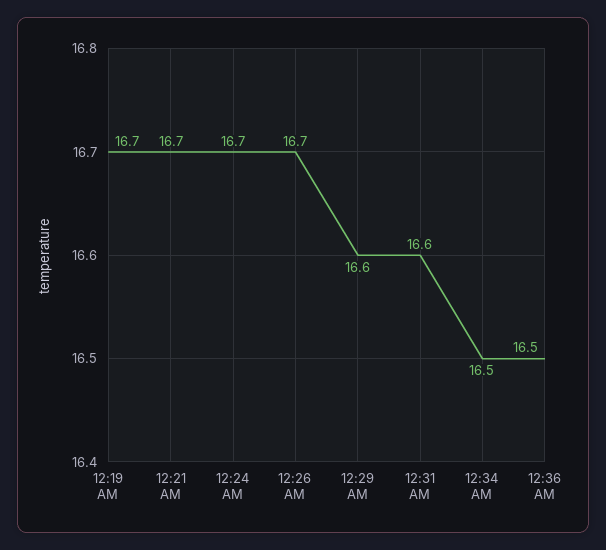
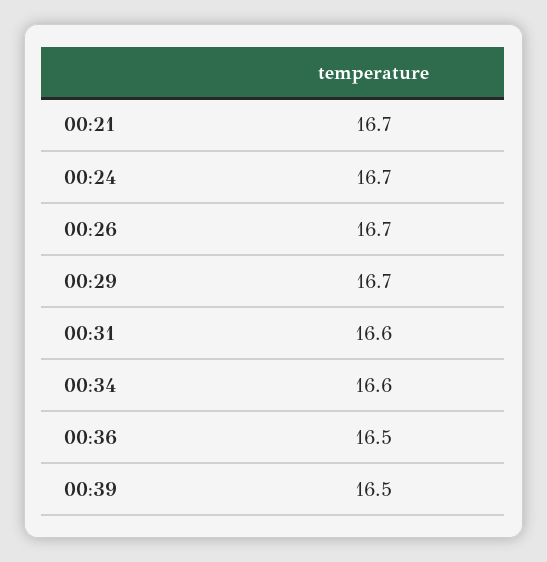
12:19 AM: 16.7 -> none
12:29 AM: 16.6 -> 16.7
12:34 AM: 16.5 -> 16.6
00:39: none -> 16.5

